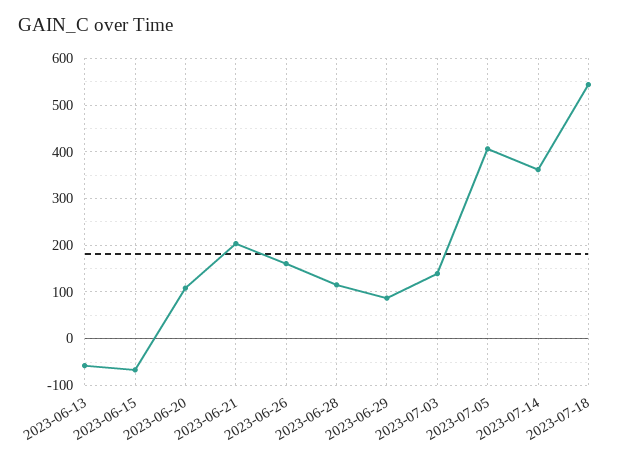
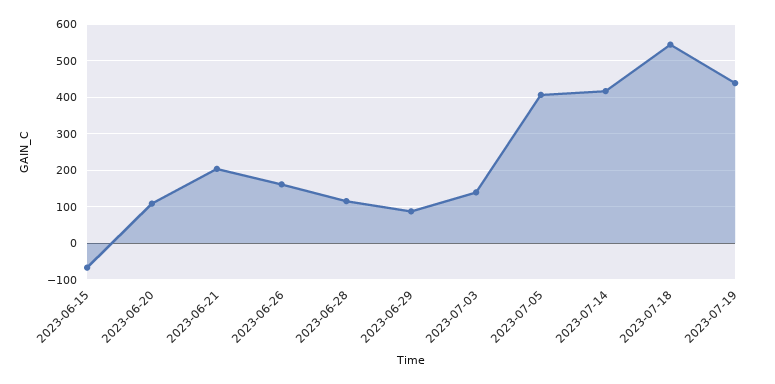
2023-06-13: -60 -> none
2023-07-14: 360 -> 420
2023-07-19: none -> 440

